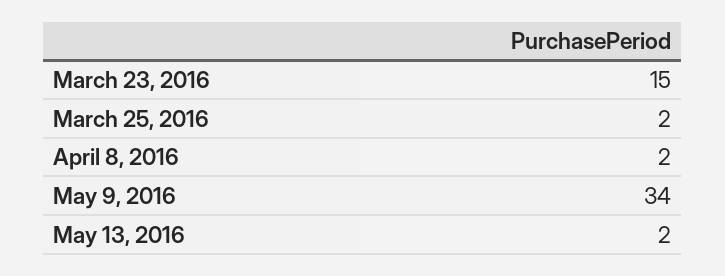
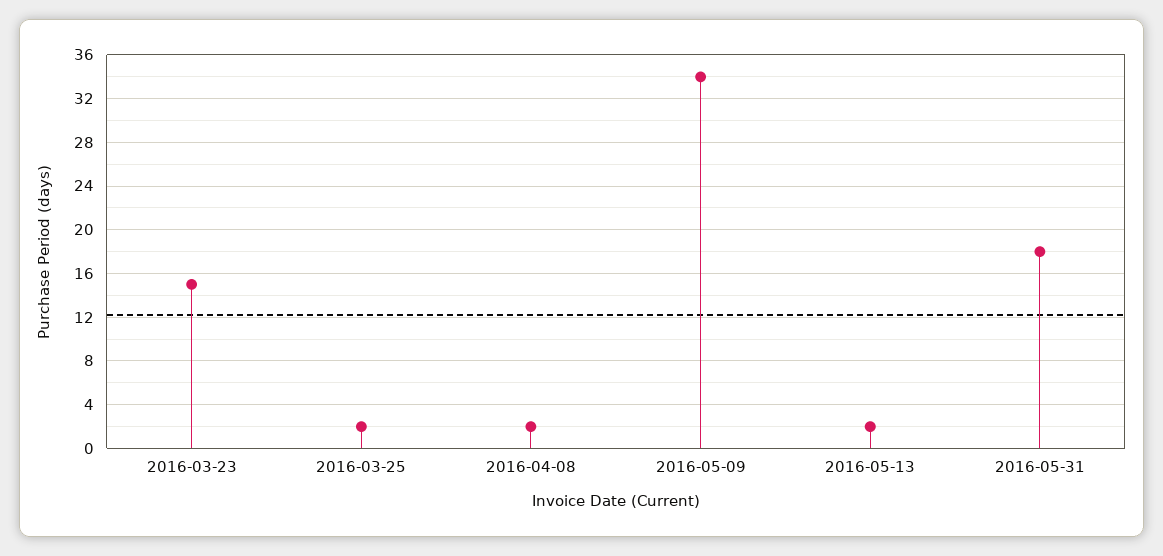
2016-05-31: none -> 18

